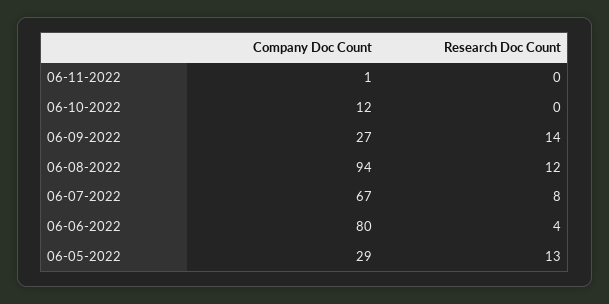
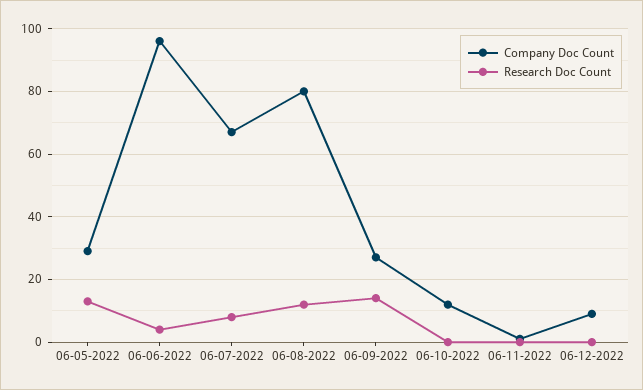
Company Doc Count, 06-08-2022: 94 -> 80
Company Doc Count, 06-06-2022: 80 -> 95
Company Doc Count, 06-12-2022: none -> 10
Research Doc Count, 06-12-2022: none -> 0

